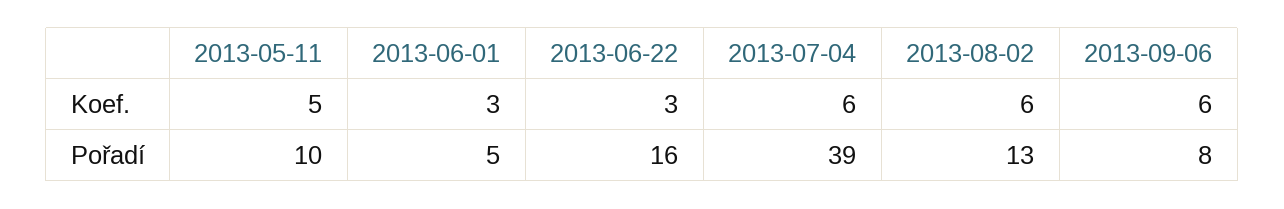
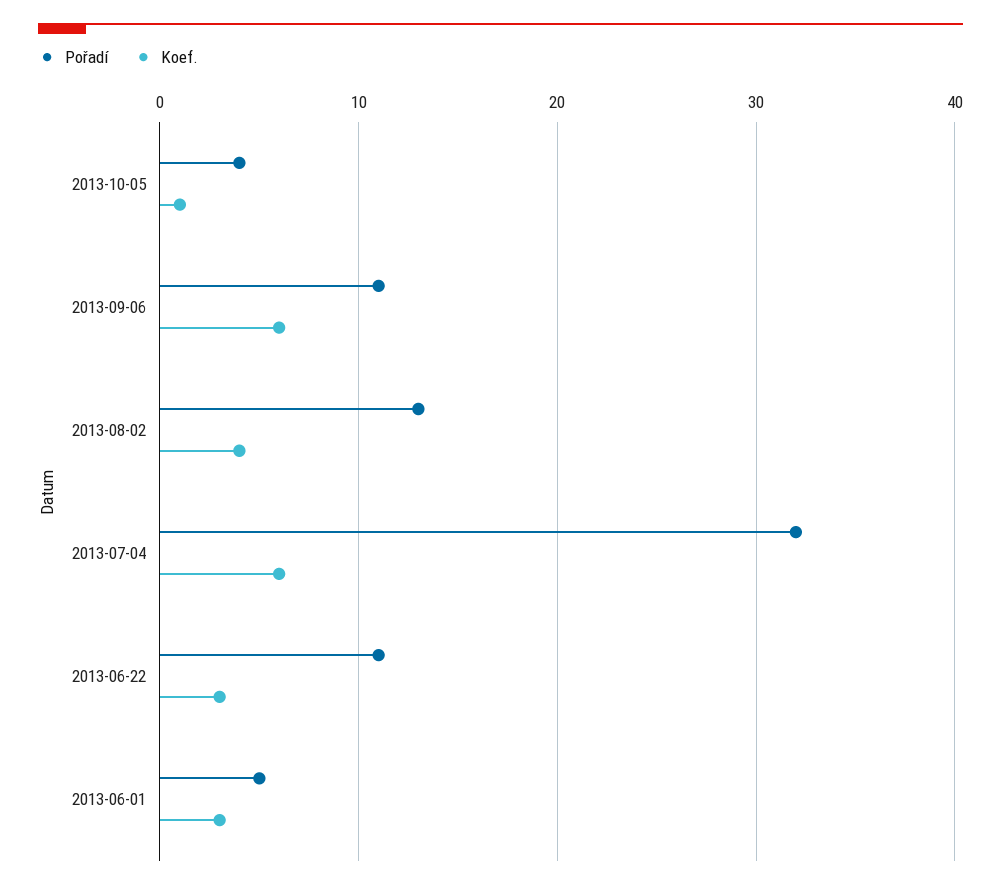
Koef., 2013-05-11: 5 -> none
Koef., 2013-08-02: 6 -> 4
Pořadí, 2013-05-11: 10 -> none
Pořadí, 2013-06-22: 16 -> 11
Pořadí, 2013-07-04: 39 -> 32
Pořadí, 2013-09-06: 8 -> 11
Pořadí, 2013-10-05: none -> 4
Koef., 2013-10-05: none -> 1

